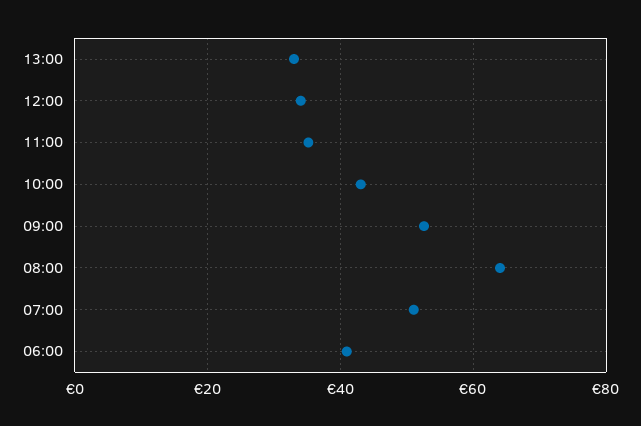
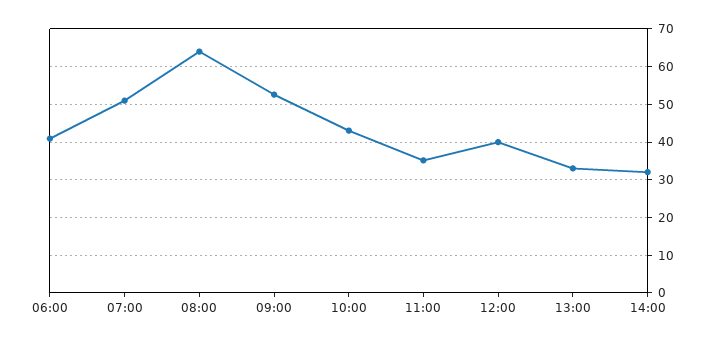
12:00: 34 -> 40
14:00: none -> 32

